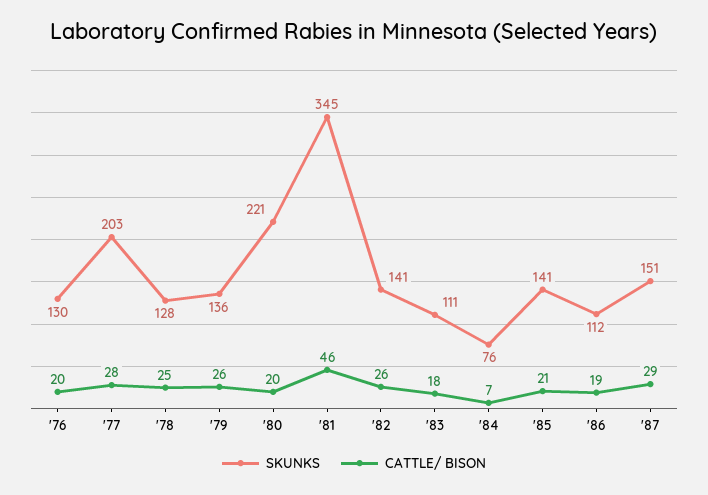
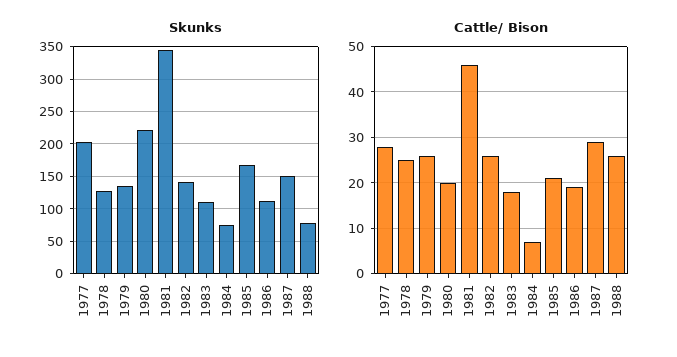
SKUNKS, '76: 130 -> none
CATTLE/ BISON, '76: 20 -> none
SKUNKS, '85: 141 -> 170
SKUNKS, 1988: none -> 80
CATTLE/ BISON, 1988: none -> 25

